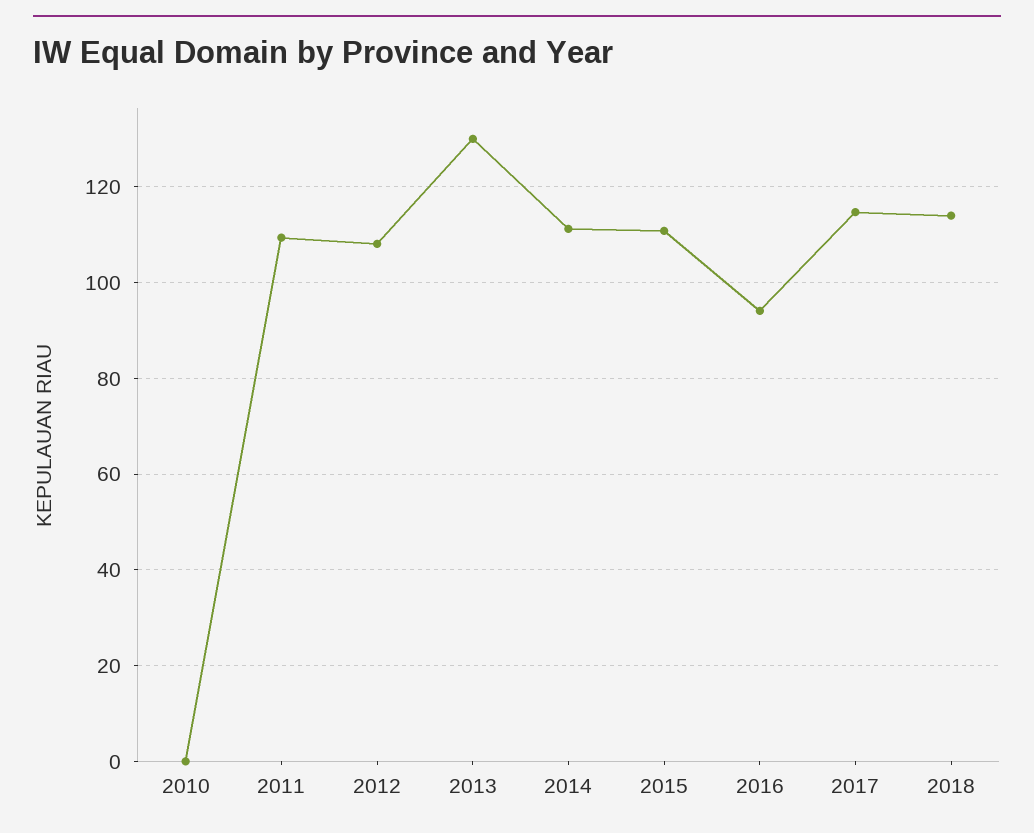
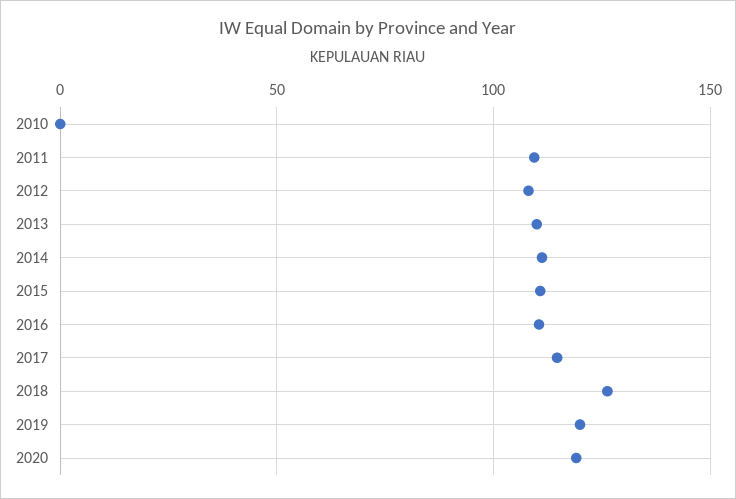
2013: 130 -> 110
2016: 94 -> 110
2018: 114 -> 125
2019: none -> 120
2020: none -> 120

